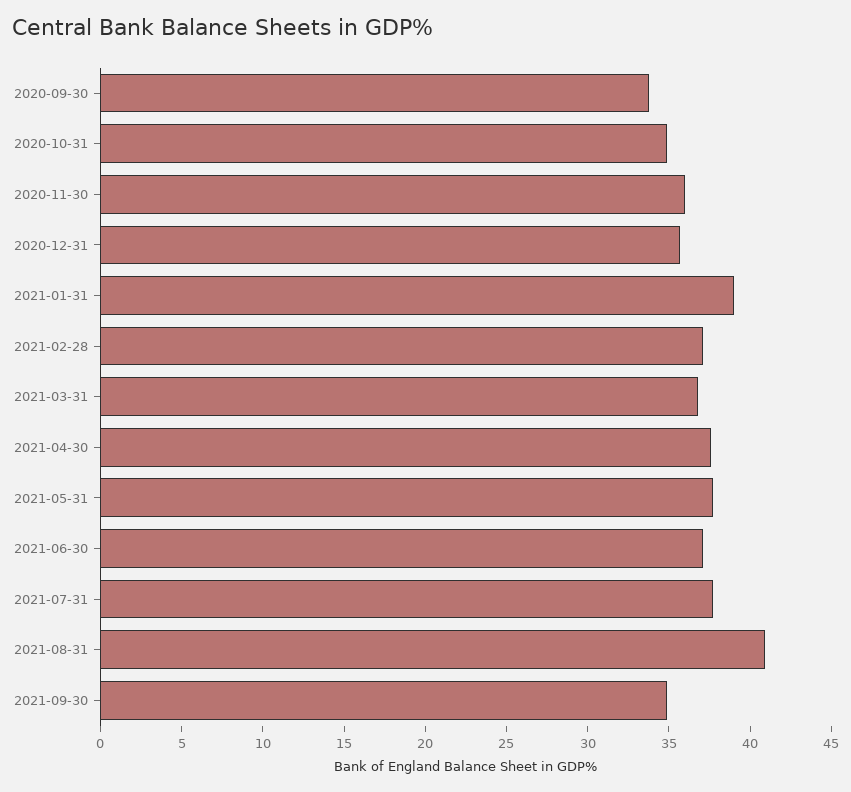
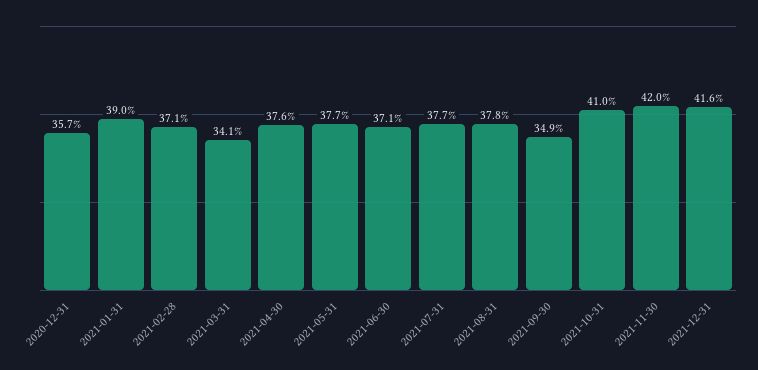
2020-09-30: 34 -> none
2020-10-31: 35 -> none
2020-11-30: 36 -> none
2021-03-31: 37 -> 34.1
2021-08-31: 41 -> 37.8
2021-10-31: none -> 41
2021-11-30: none -> 42
2021-12-31: none -> 41.6

